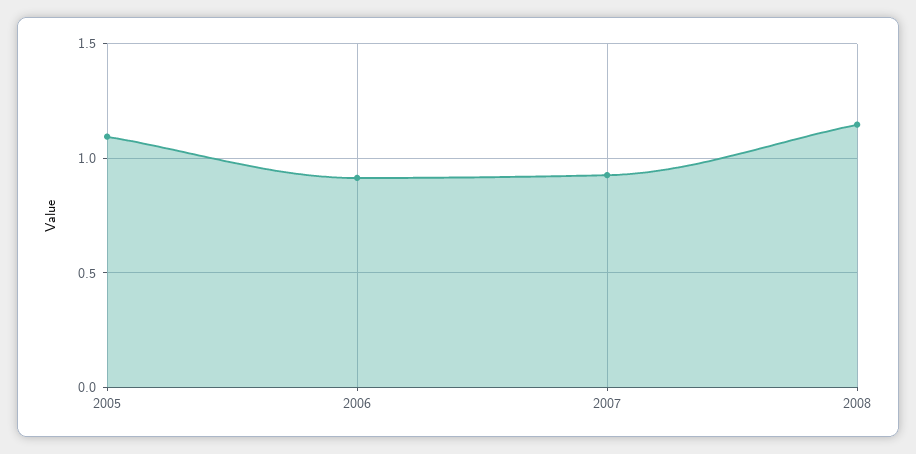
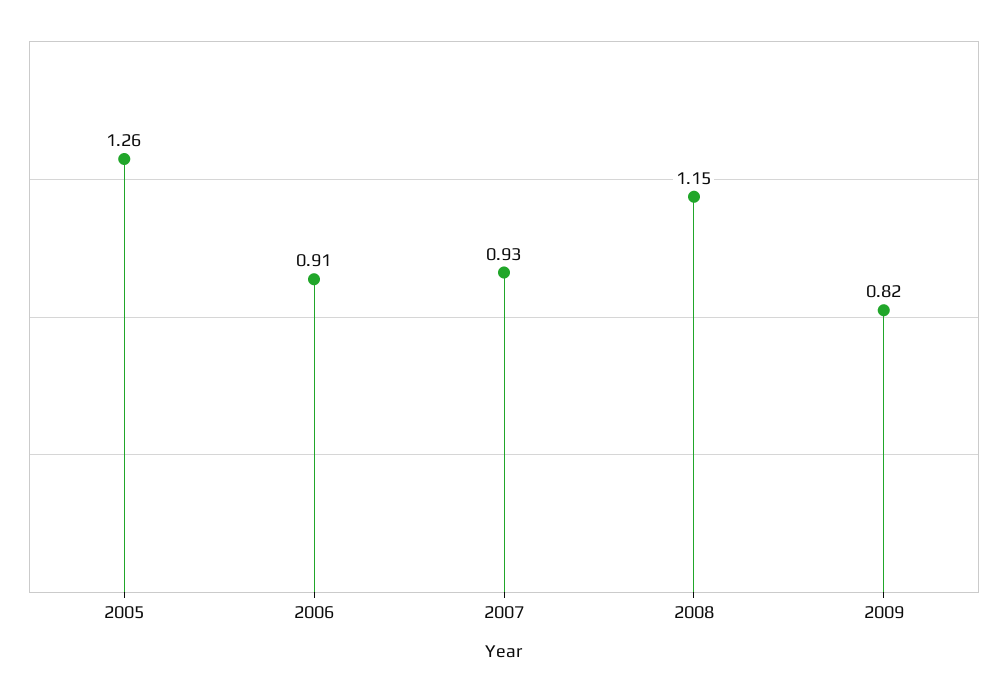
2005: 1.1 -> 1.26
2009: none -> 0.82

